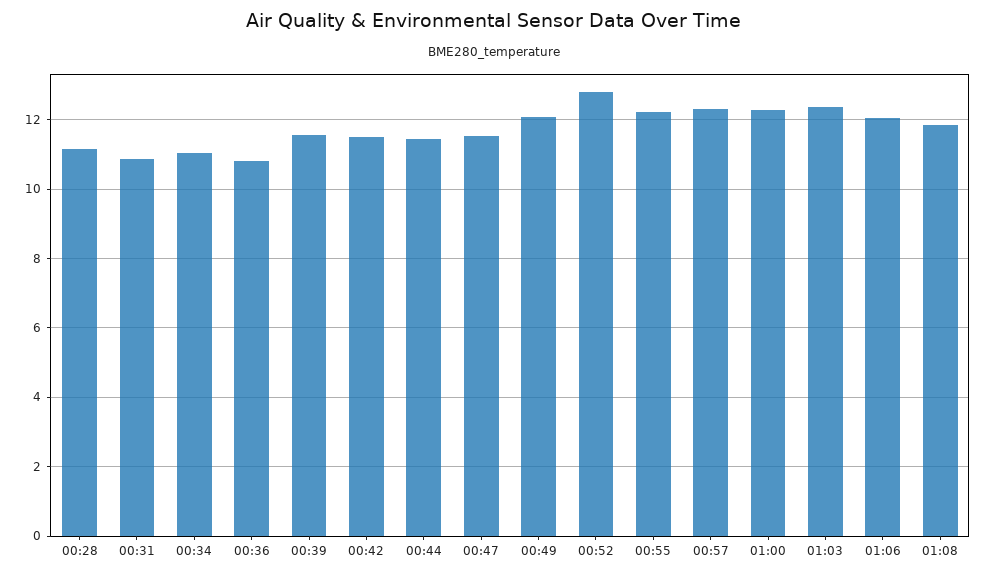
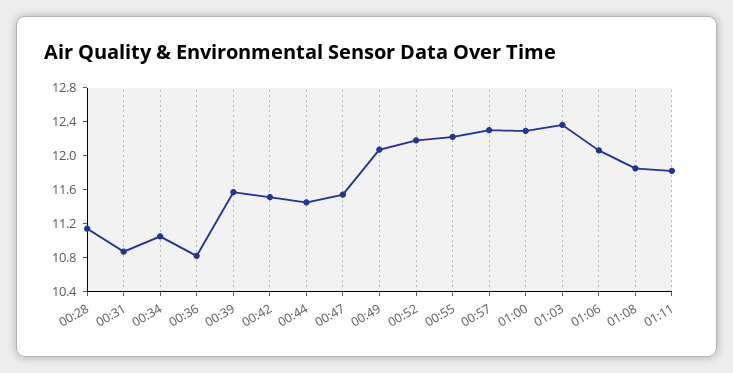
00:52: 12.8 -> 12.2
01:11: none -> 11.8

